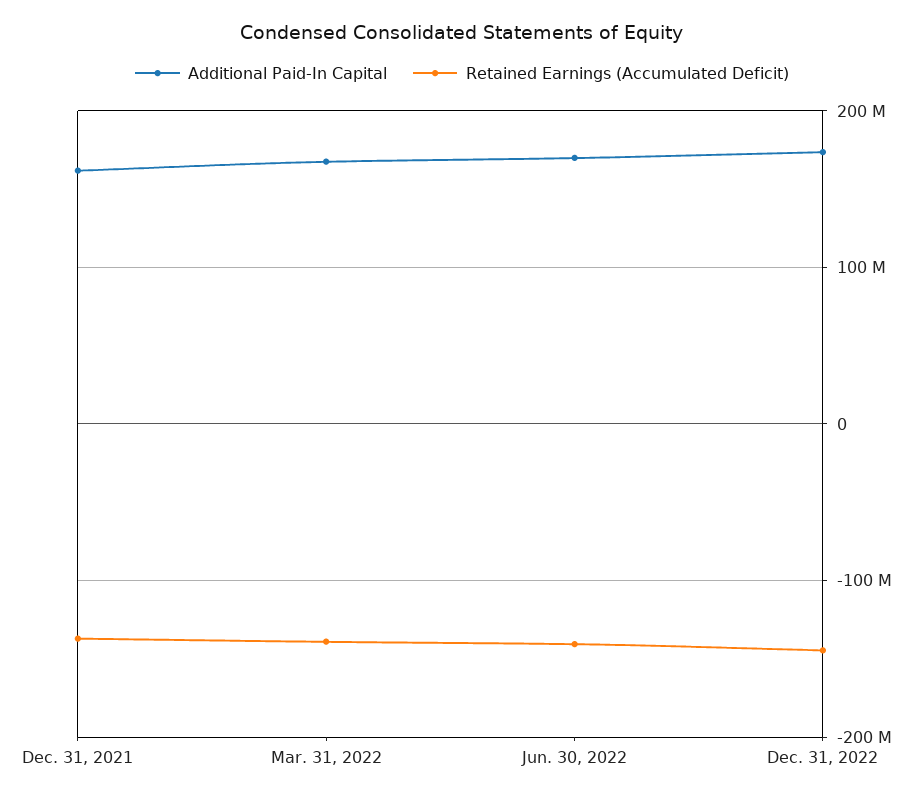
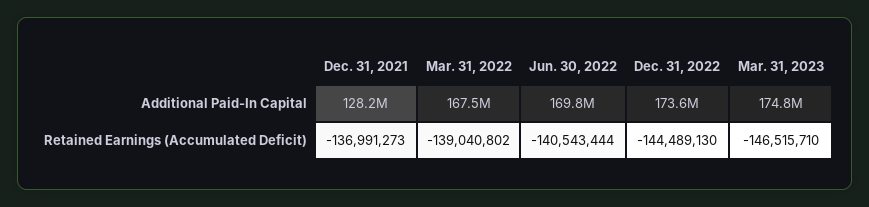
Additional Paid-In Capital, Dec. 31, 2021: 160000000 -> 128200000
Additional Paid-In Capital, Mar. 31, 2023: none -> 174800000
Retained Earnings (Accumulated Deficit), Mar. 31, 2023: none -> -146515710

